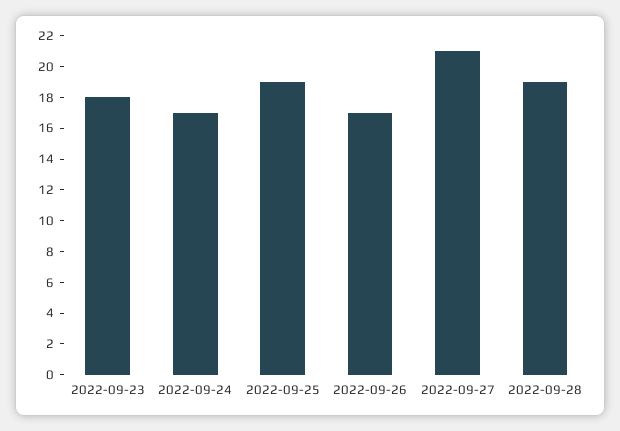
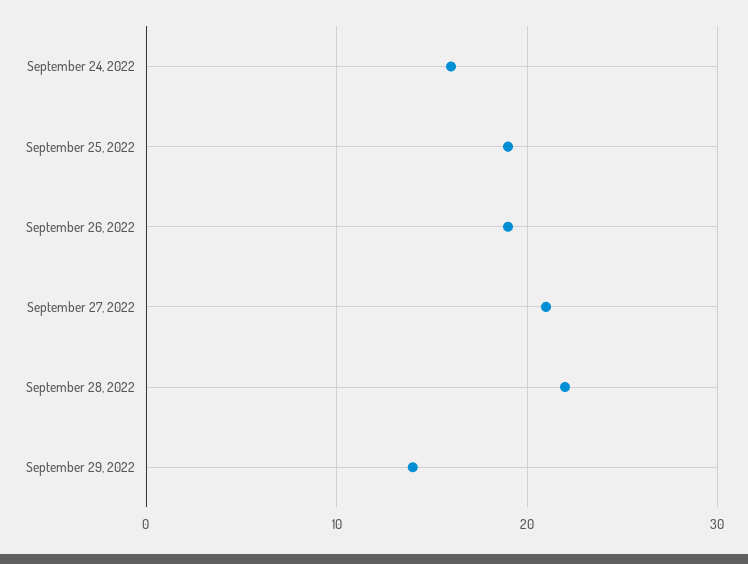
2022-09-23: 18 -> none
2022-09-24: 17 -> 16
2022-09-26: 17 -> 19
2022-09-28: 19 -> 22
September 29, 2022: none -> 14

